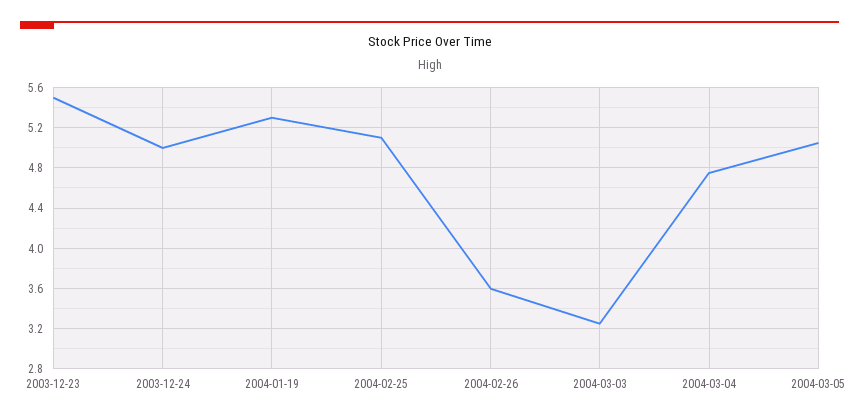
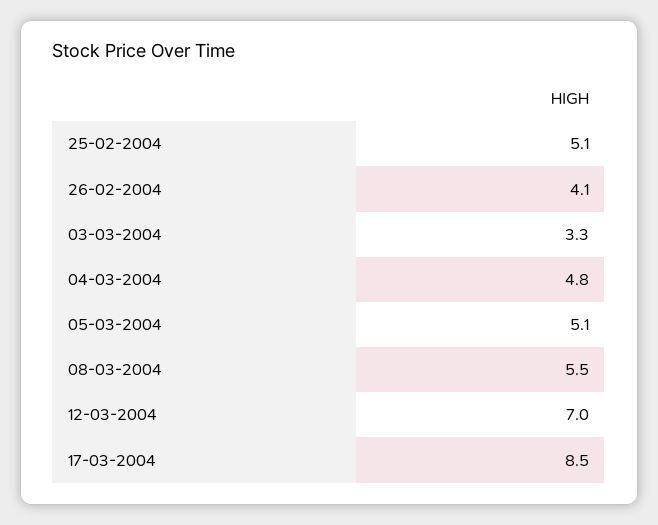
2003-12-23: 5.5 -> none
2003-12-24: 5 -> none
2004-01-19: 5.3 -> none
2004-02-26: 3.6 -> 4.1
08-03-2004: none -> 5.5
12-03-2004: none -> 7
17-03-2004: none -> 8.5

